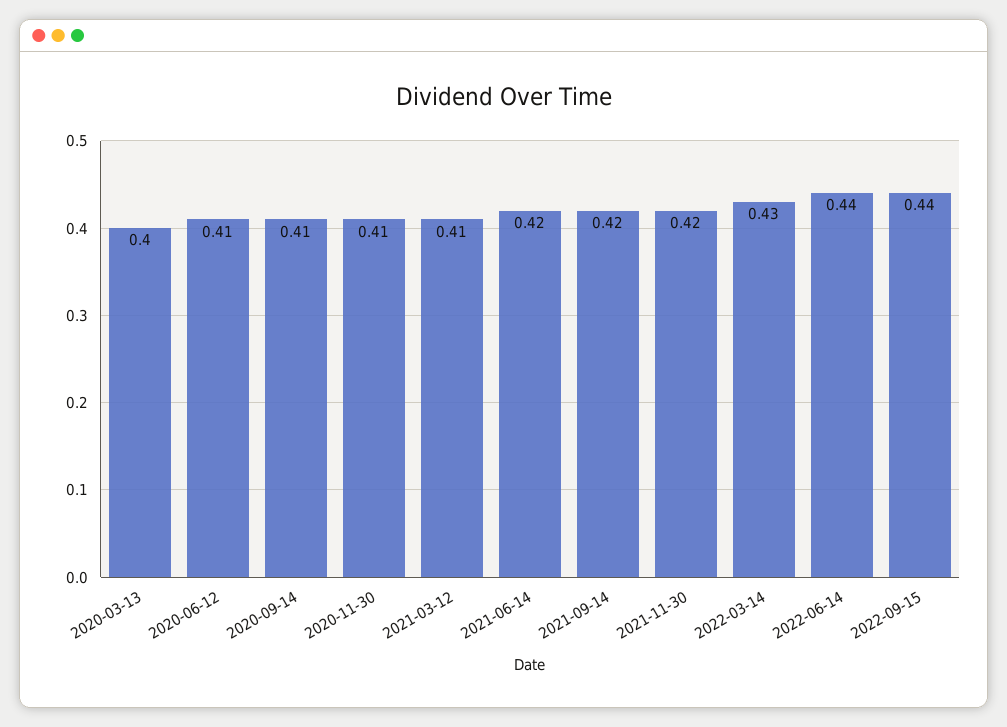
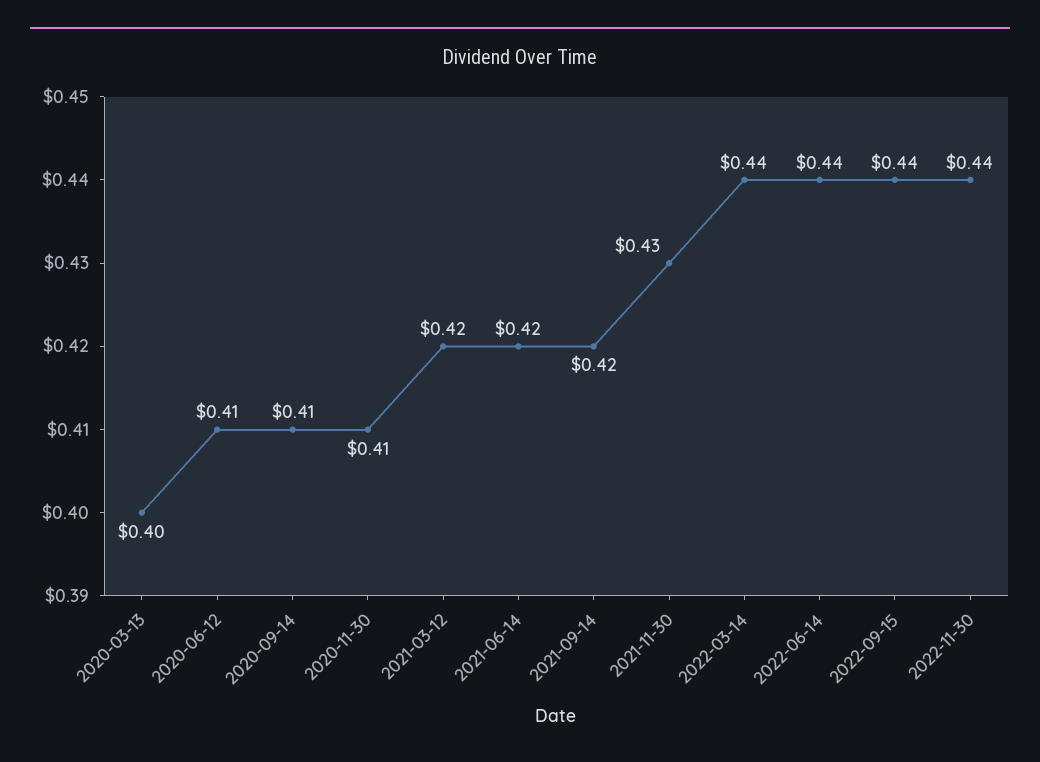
2021-03-12: 0.41 -> 0.42
2021-11-30: 0.42 -> 0.43
2022-03-14: 0.43 -> 0.44
2022-11-30: none -> 0.44

